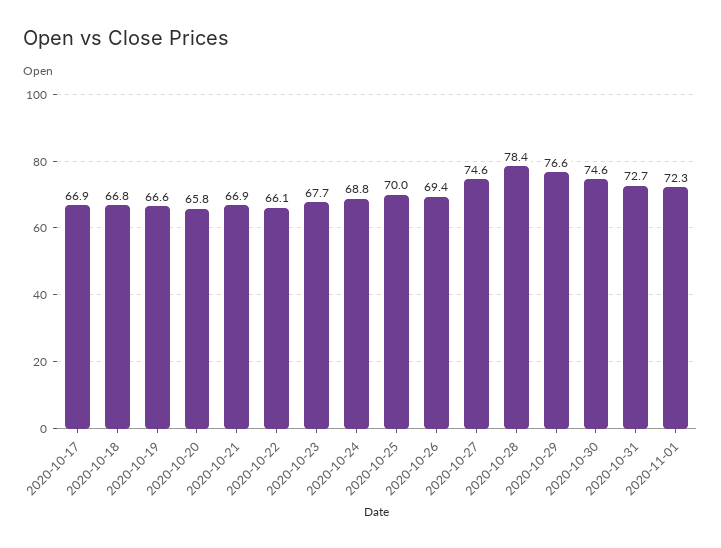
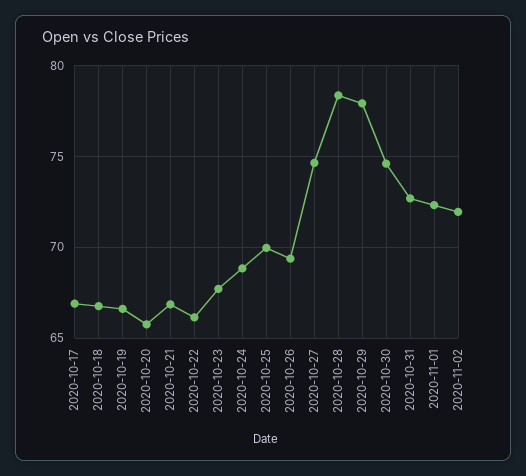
2020-10-29: 76.6 -> 78
2020-11-02: none -> 72

